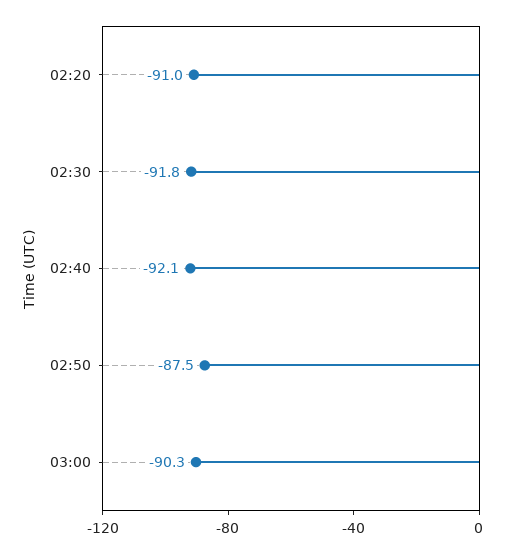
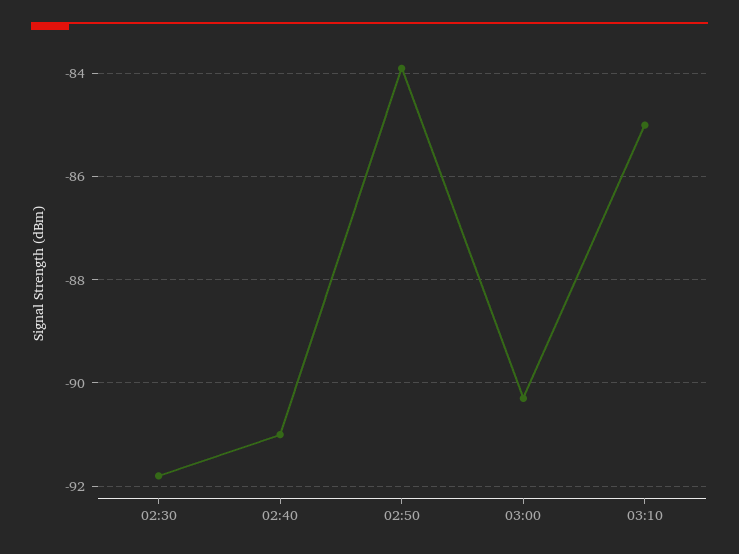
02:20: -91 -> none
02:40: -92.1 -> -91
02:50: -87.5 -> -84
03:10: none -> -85

